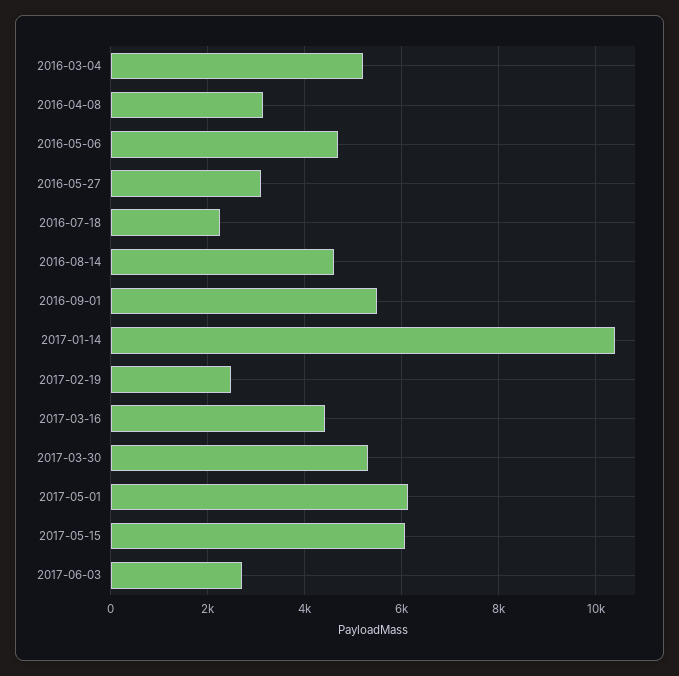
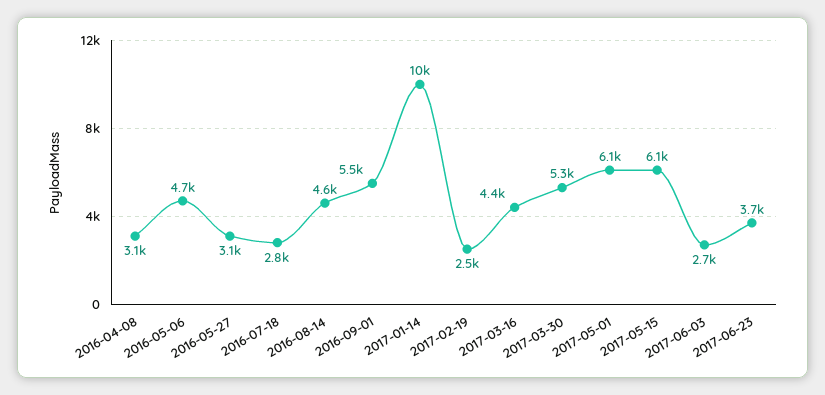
2016-03-04: 5200 -> none
2016-07-18: 2200 -> 2800
2017-06-23: none -> 3700

